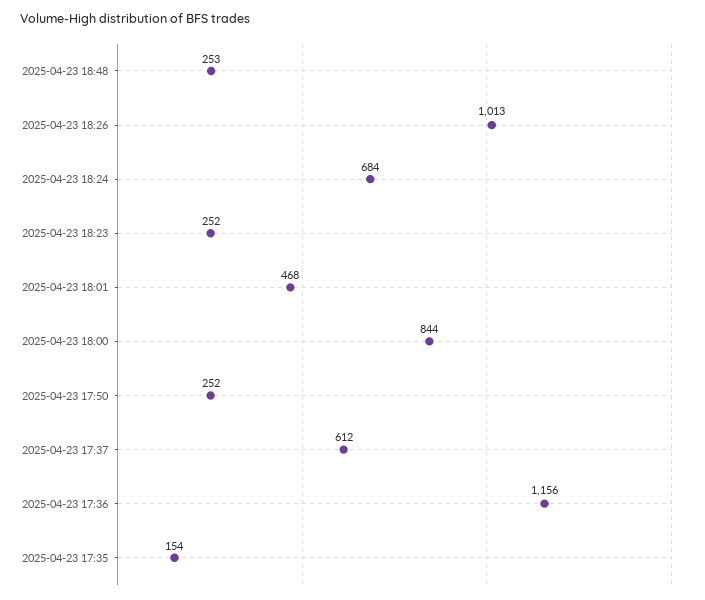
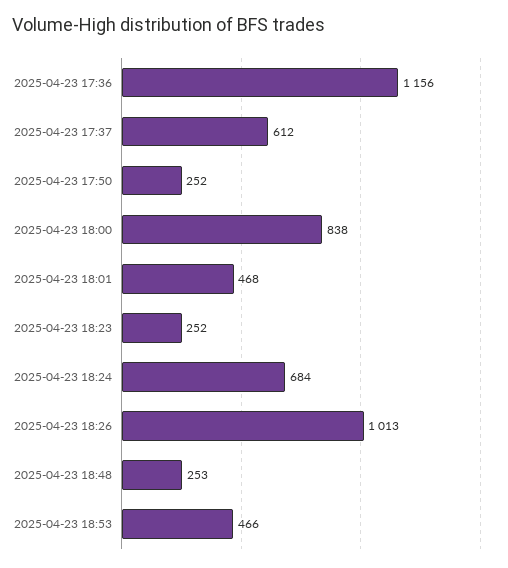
2025-04-23 18:00: 844 -> 838
2025-04-23 17:35: 154 -> none
2025-04-23 18:53: none -> 466

